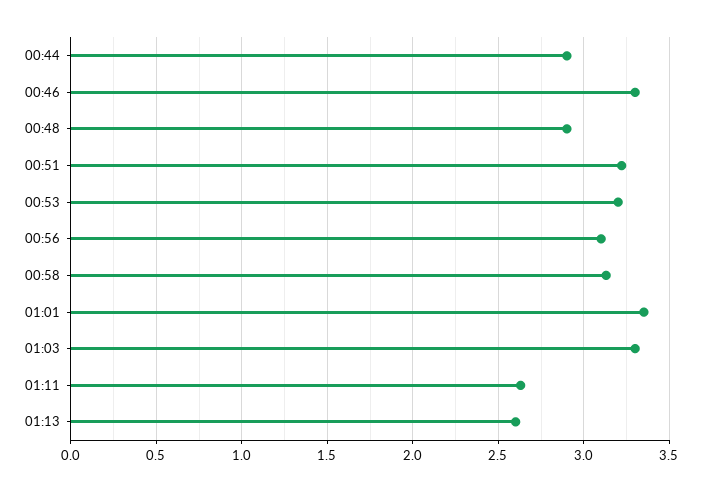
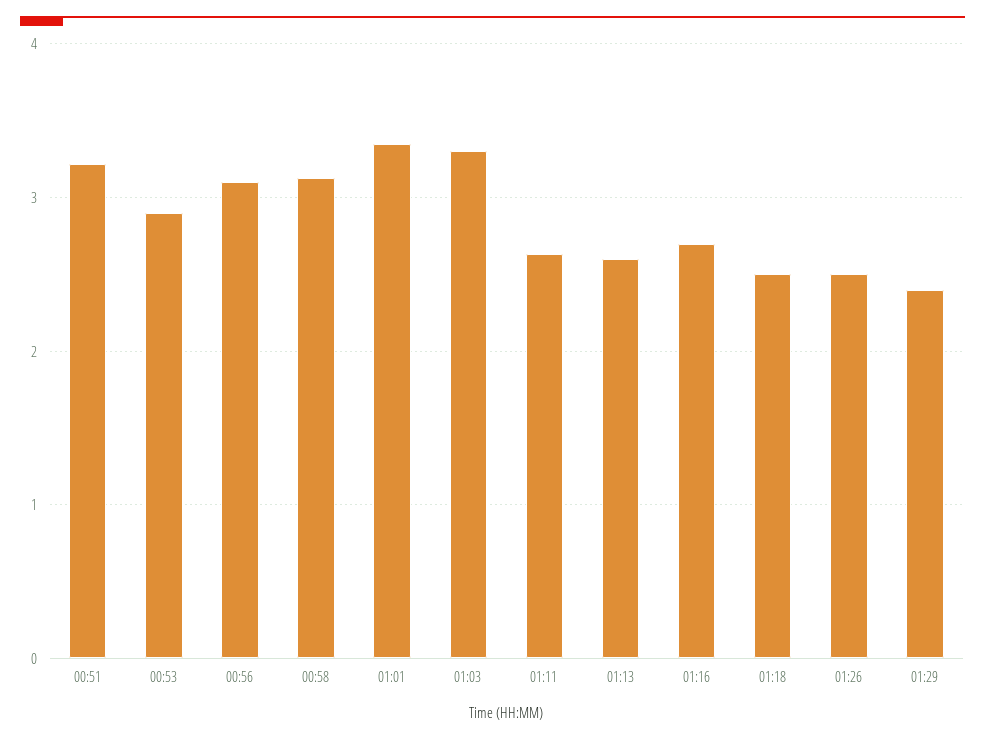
00:44: 2.9 -> none
00:46: 3.3 -> none
00:48: 2.9 -> none
00:53: 3.2 -> 2.9
01:16: none -> 2.7
01:18: none -> 2.5
01:26: none -> 2.5
01:29: none -> 2.4

